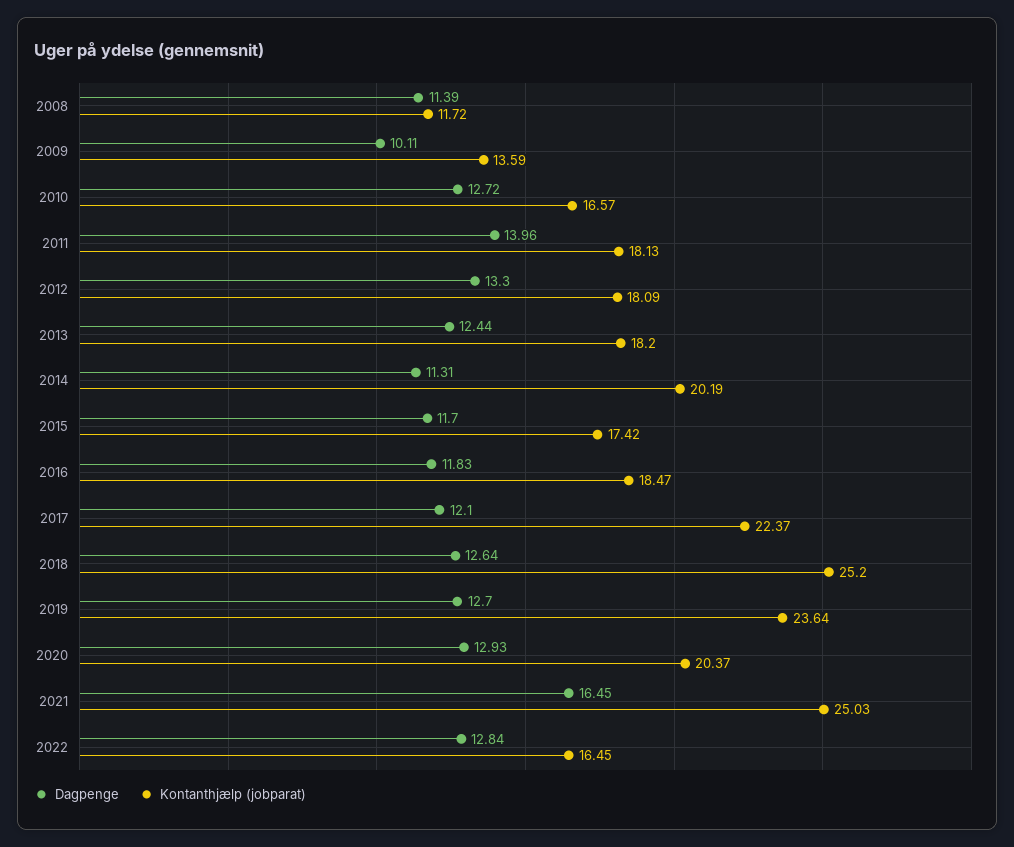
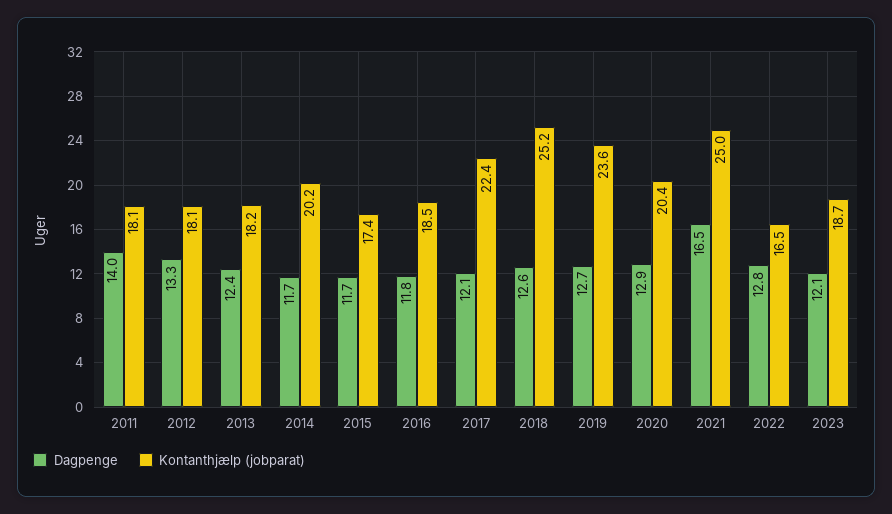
Dagpenge, 2008: 11.39 -> none
Kontanthjælp (jobparat), 2008: 11.72 -> none
Dagpenge, 2009: 10.11 -> none
Kontanthjælp (jobparat), 2009: 13.59 -> none
Dagpenge, 2010: 12.72 -> none
Kontanthjælp (jobparat), 2010: 16.57 -> none
Dagpenge, 2014: 11.31 -> 11.7
Dagpenge, 2023: none -> 12.1
Kontanthjælp (jobparat), 2023: none -> 18.7

